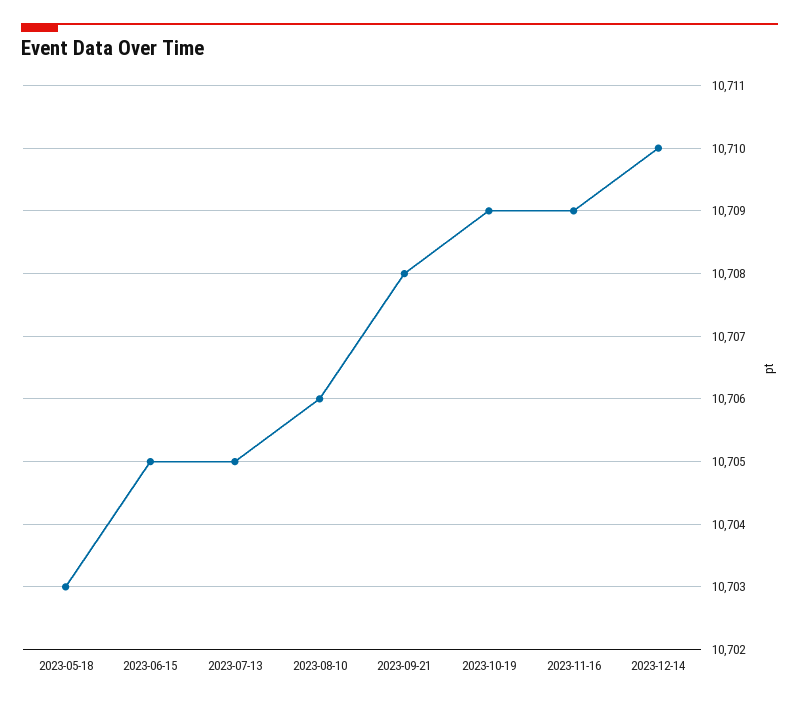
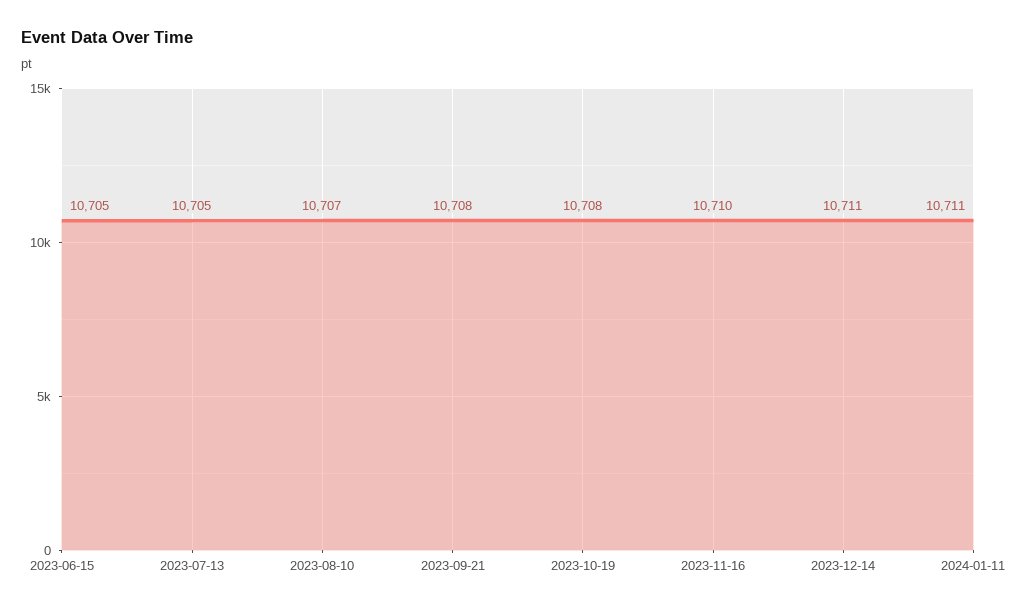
2023-05-18: 10703 -> none
2023-08-10: 10706 -> 10707
2023-10-19: 10709 -> 10708
2023-11-16: 10709 -> 10710
2023-12-14: 10710 -> 10711
2024-01-11: none -> 10711

